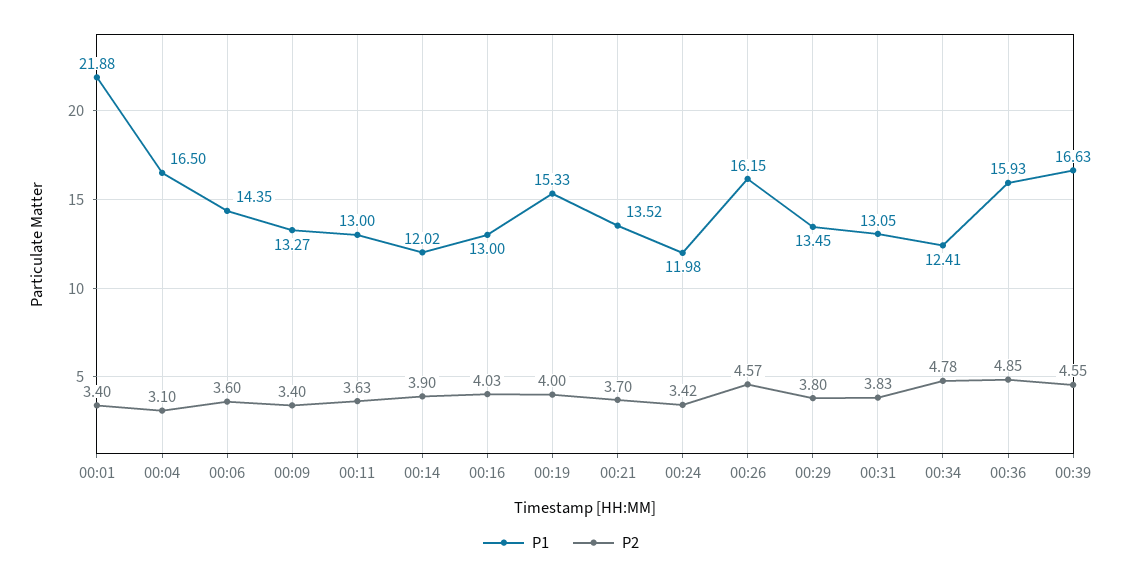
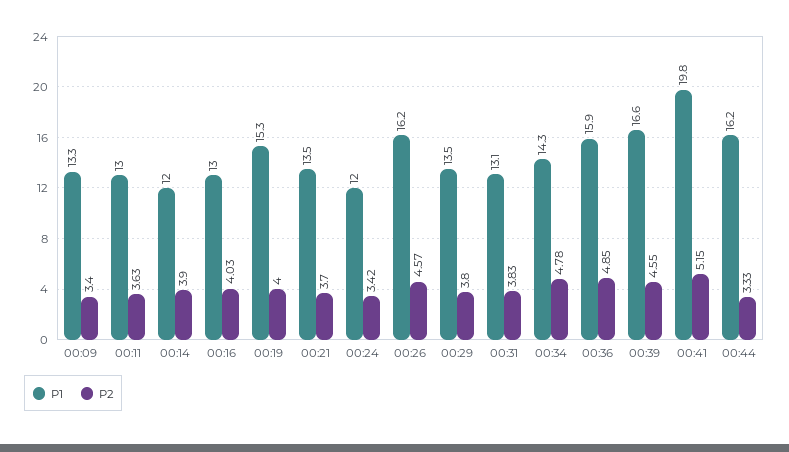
P1, 00:01: 21.88 -> none
P2, 00:01: 3.4 -> none
P1, 00:04: 16.5 -> none
P2, 00:04: 3.1 -> none
P1, 00:06: 14.35 -> none
P2, 00:06: 3.6 -> none
P1, 00:34: 12.41 -> 14.3
P1, 00:41: none -> 19.8
P2, 00:41: none -> 5.15
P1, 00:44: none -> 16.2
P2, 00:44: none -> 3.33

